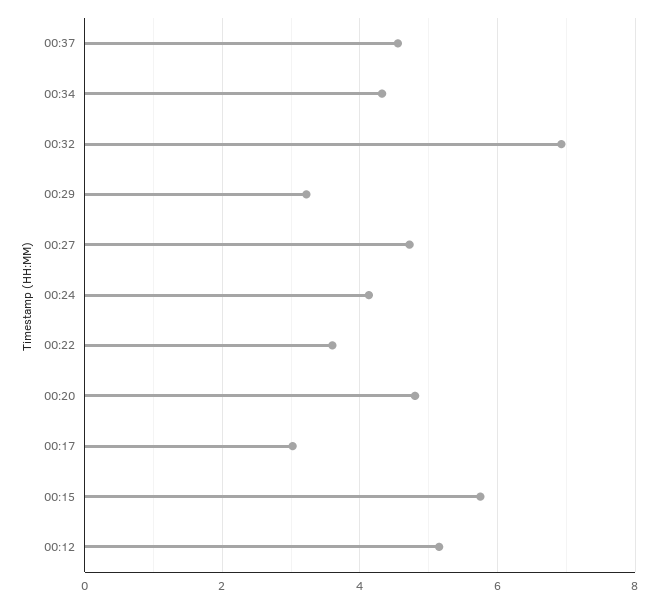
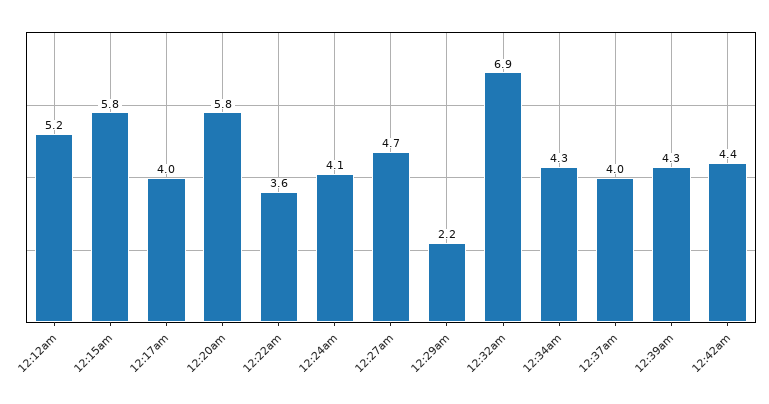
00:37: 4.6 -> 4
00:29: 3.2 -> 2.2
00:20: 4.8 -> 5.8
00:17: 3 -> 4
12:39am: none -> 4.3
12:42am: none -> 4.4

